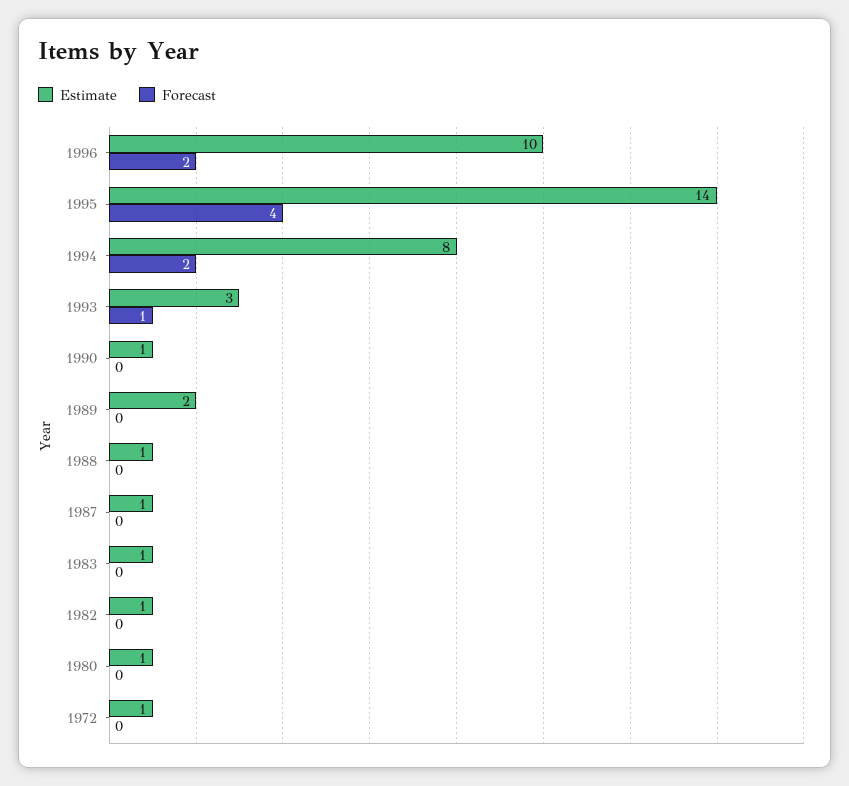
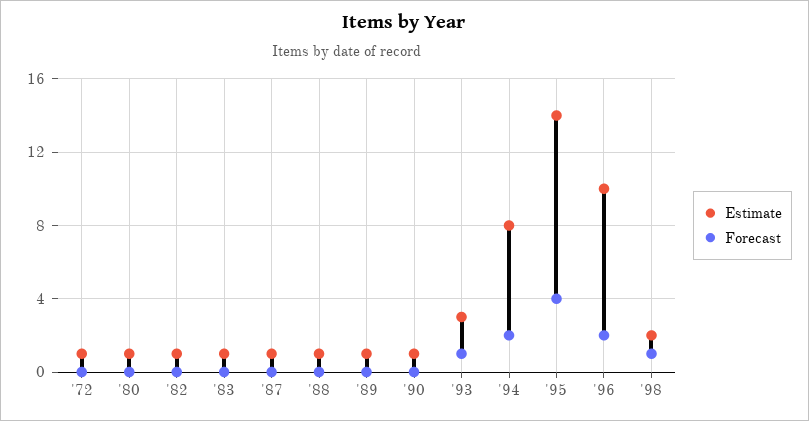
Estimate, 1989: 2 -> 1
Estimate, '98: none -> 2
Forecast, '98: none -> 1

